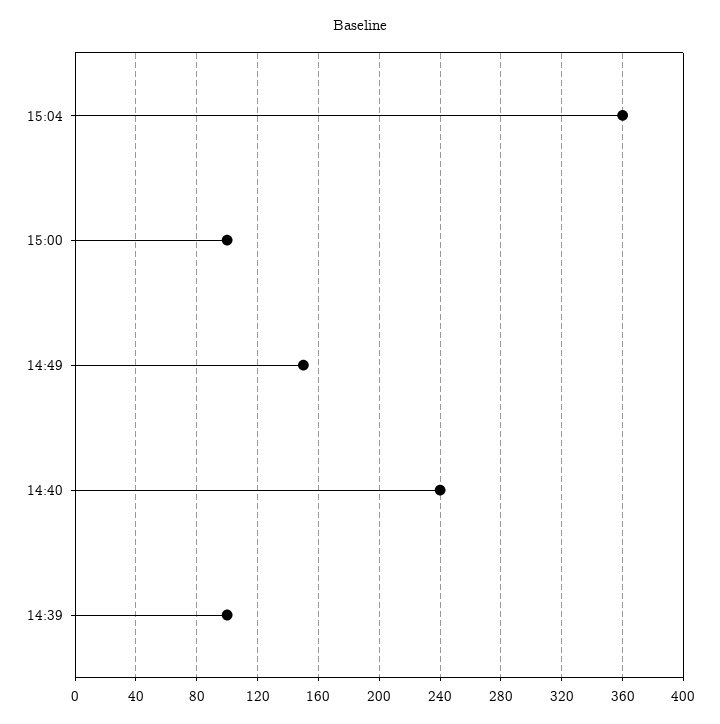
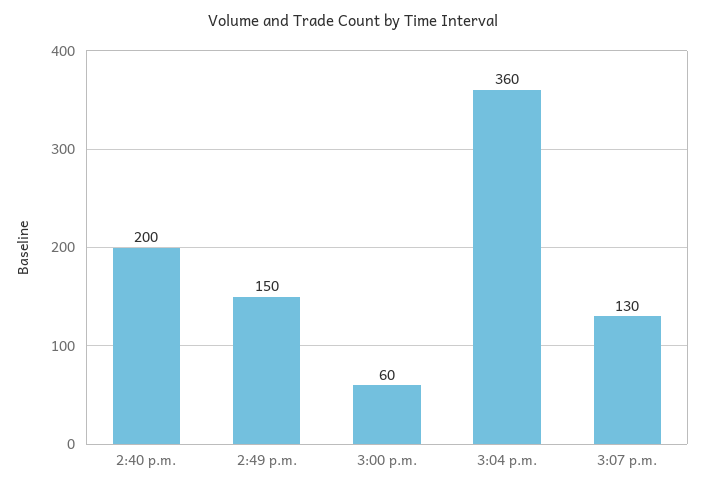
15:00: 100 -> 60
14:40: 240 -> 200
14:39: 100 -> none
3:07 p.m.: none -> 130

